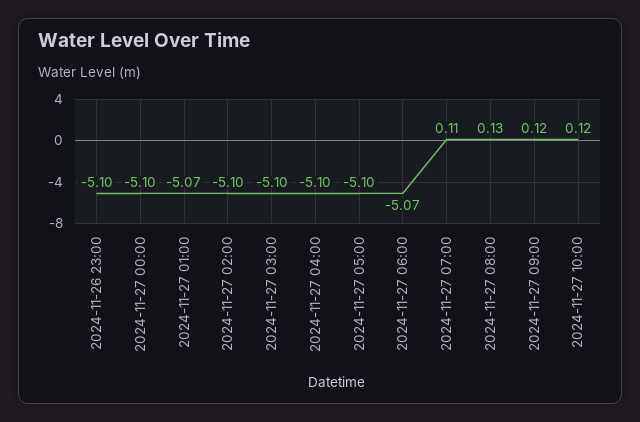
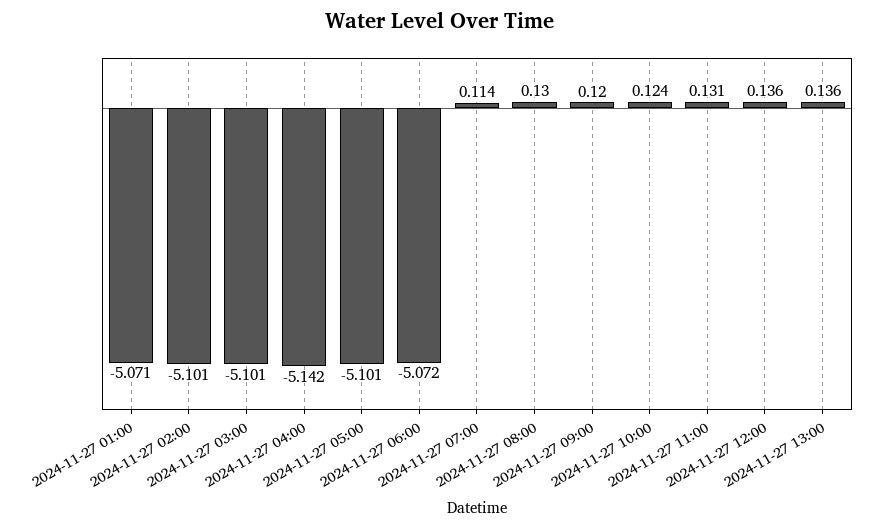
2024-11-26 23:00: -5.1 -> none
2024-11-27 00:00: -5.1 -> none
2024-11-27 04:00: -5.1 -> -5.142
2024-11-27 11:00: none -> 0.131
2024-11-27 12:00: none -> 0.136
2024-11-27 13:00: none -> 0.136

